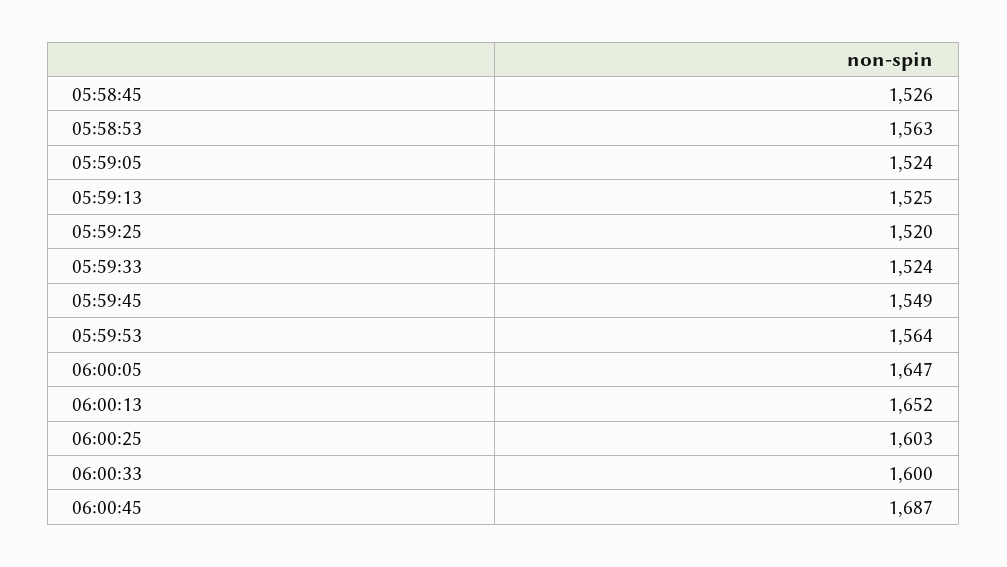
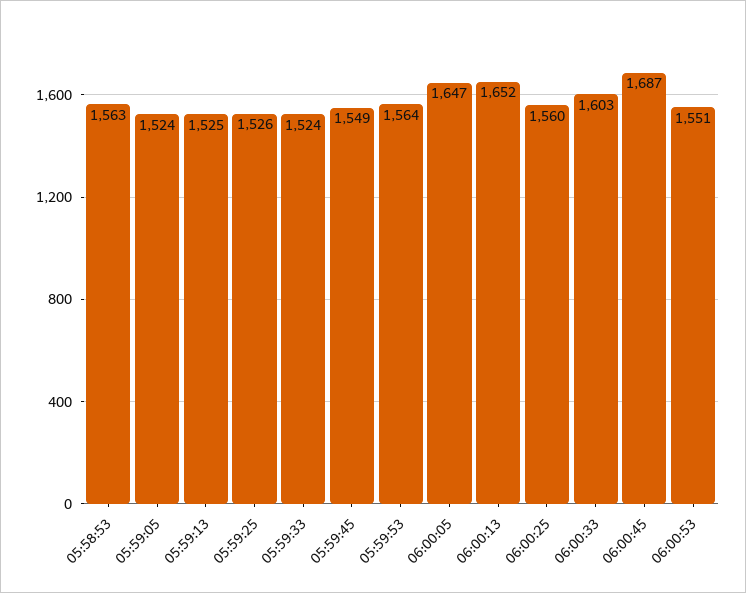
05:58:45: 1526 -> none
05:59:25: 1520 -> 1526
06:00:25: 1603 -> 1560
06:00:33: 1600 -> 1603
06:00:53: none -> 1551

